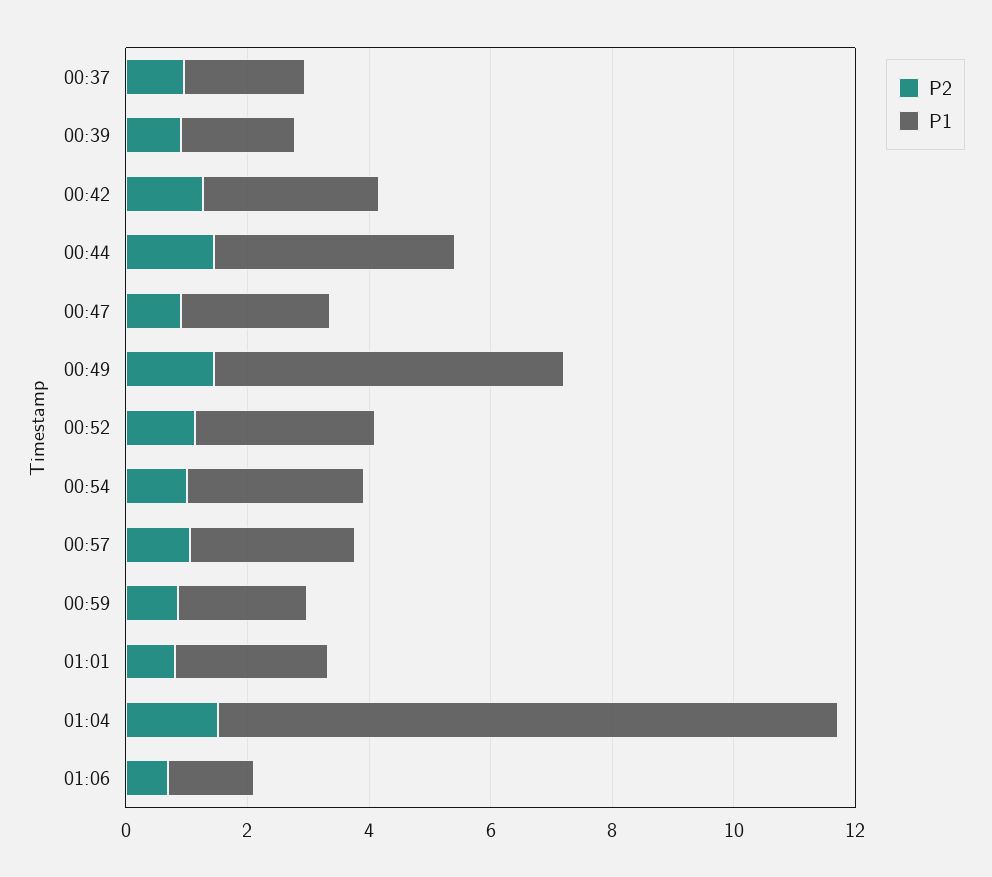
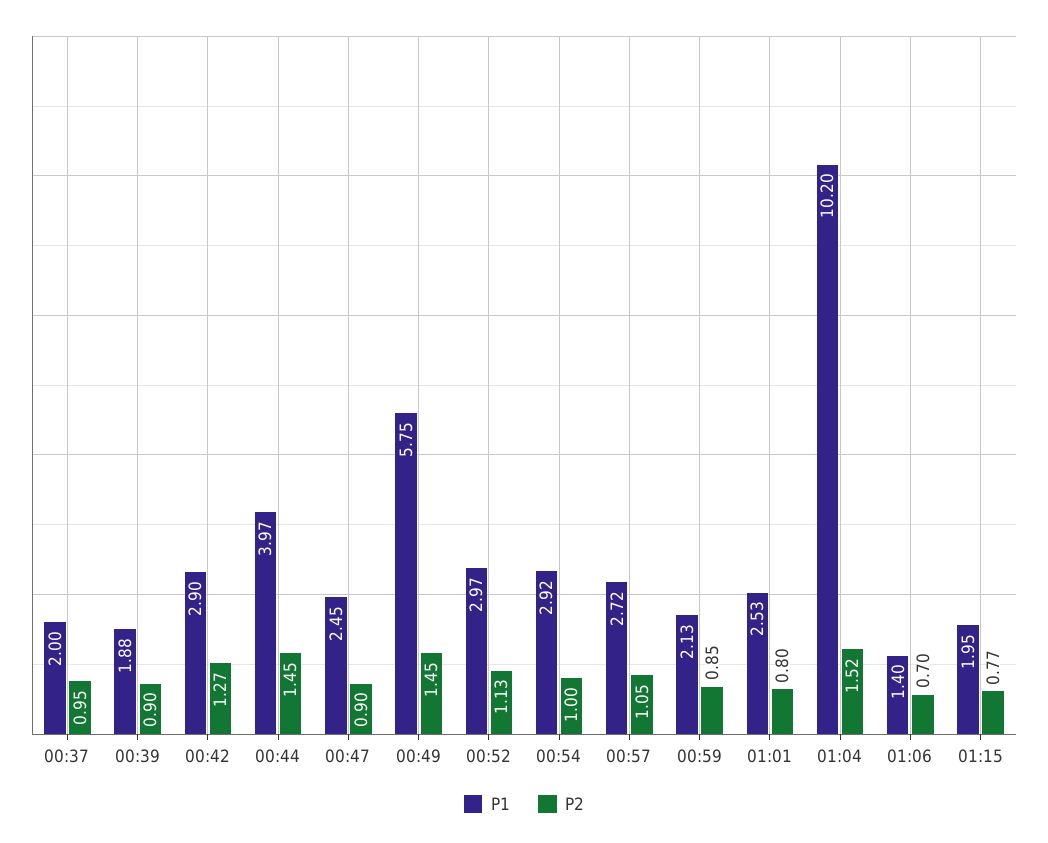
P1, 01:15: none -> 1.95
P2, 01:15: none -> 0.77

